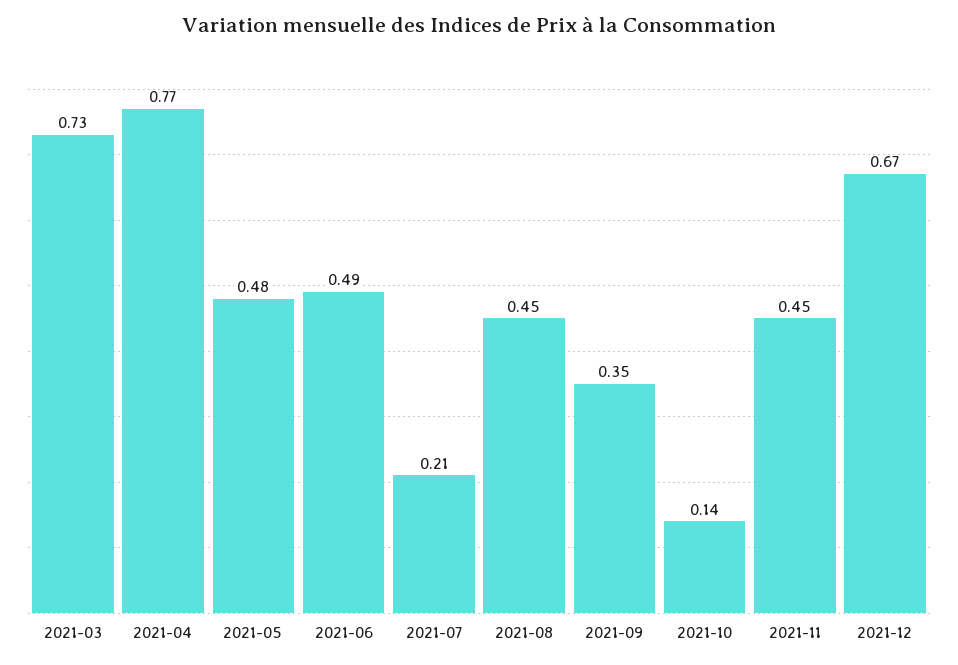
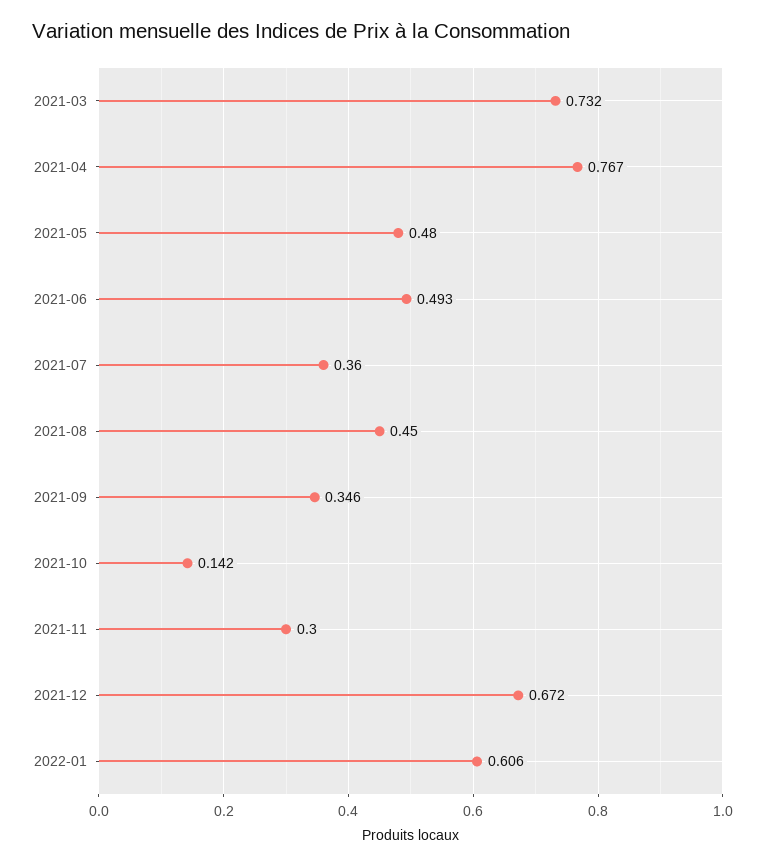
2021-07: 0.21 -> 0.36
2021-11: 0.45 -> 0.3
2022-01: none -> 0.606

